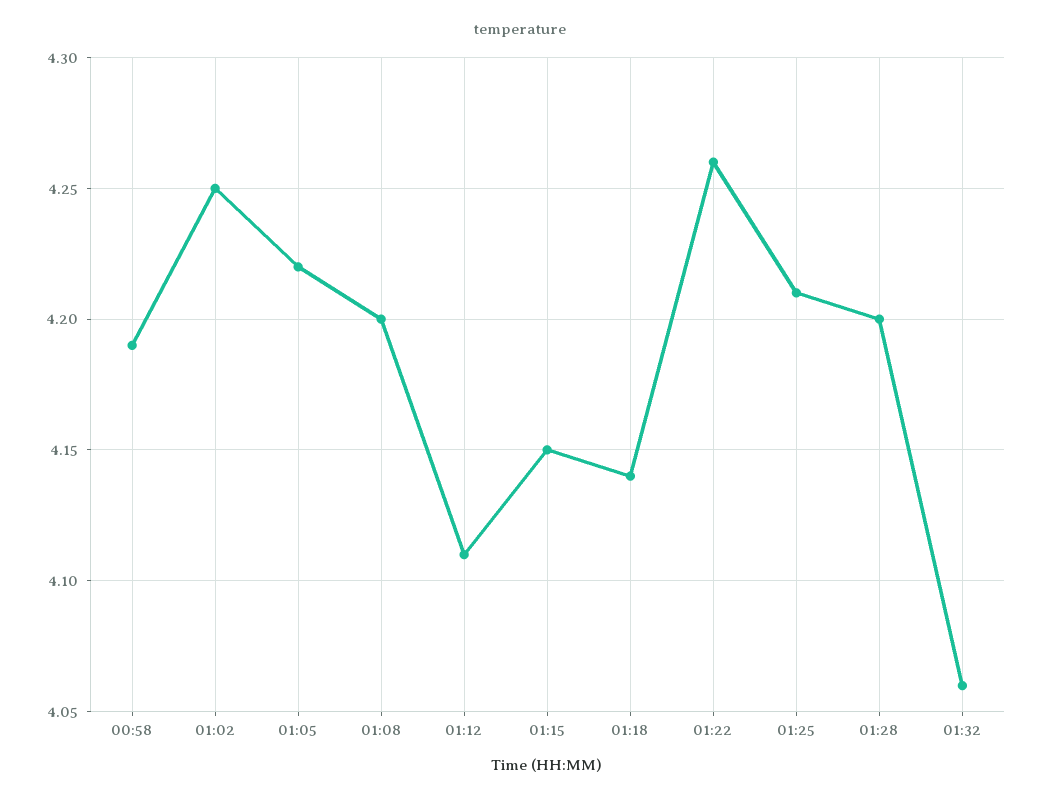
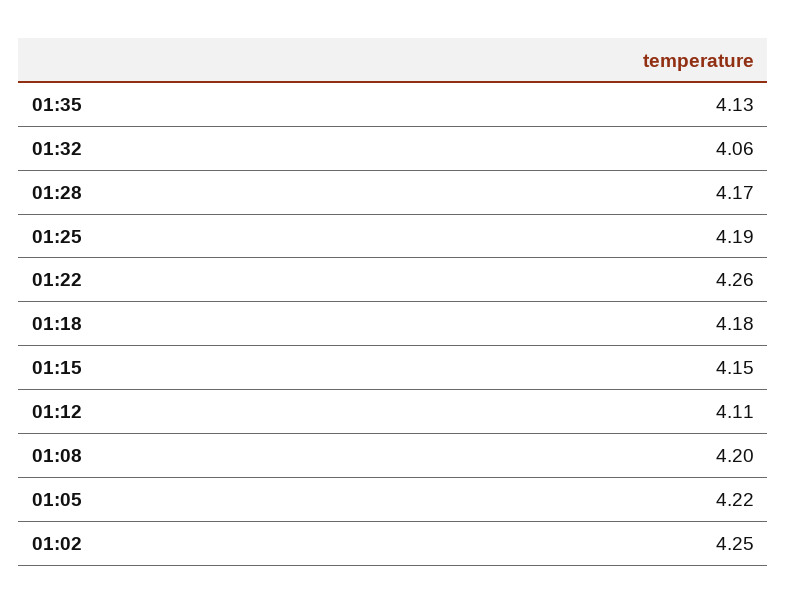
00:58: 4.19 -> none
01:18: 4.14 -> 4.18
01:25: 4.21 -> 4.19
01:28: 4.2 -> 4.17
01:35: none -> 4.13

